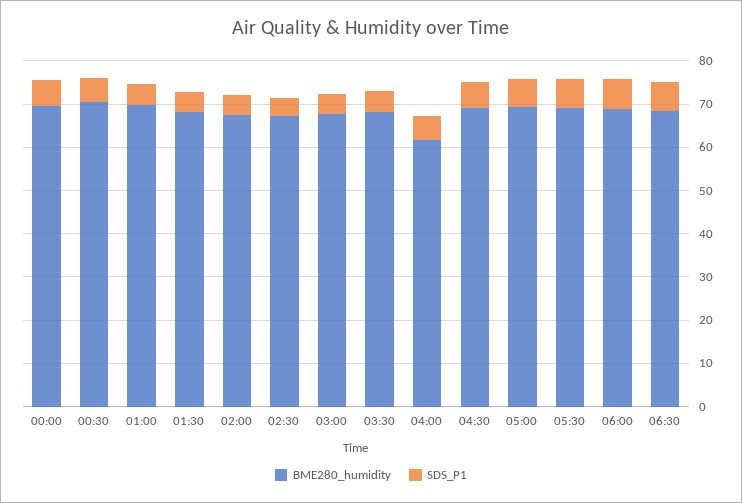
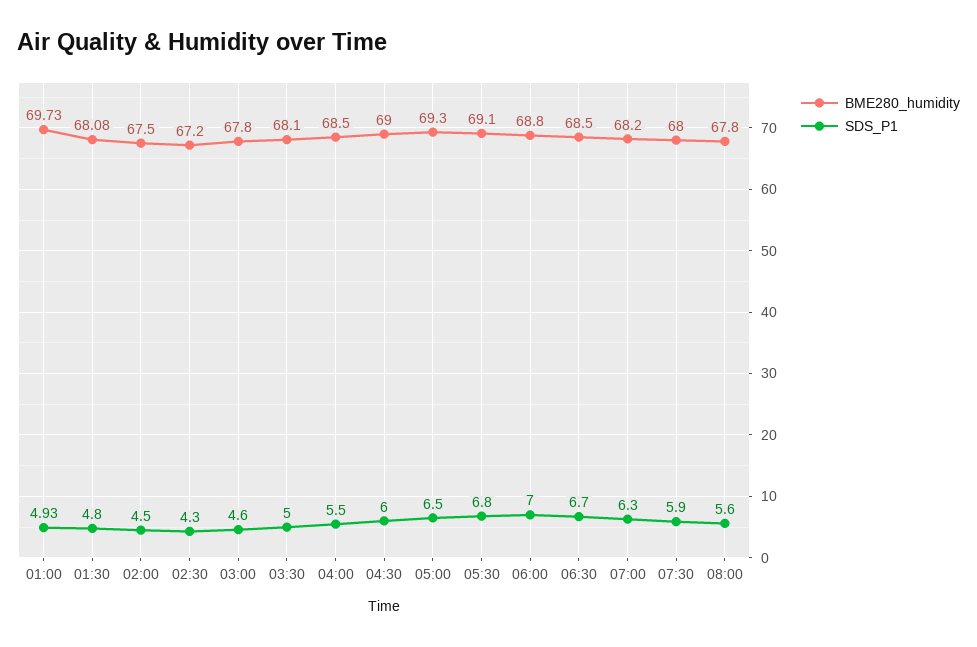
BME280_humidity, 00:00: 70 -> none
SDS_P1, 00:00: 6 -> none
BME280_humidity, 00:30: 70 -> none
SDS_P1, 00:30: 6 -> none
BME280_humidity, 04:00: 62 -> 68.5
BME280_humidity, 07:00: none -> 68.2
SDS_P1, 07:00: none -> 6.3
BME280_humidity, 07:30: none -> 68
SDS_P1, 07:30: none -> 5.9
BME280_humidity, 08:00: none -> 67.8
SDS_P1, 08:00: none -> 5.6

